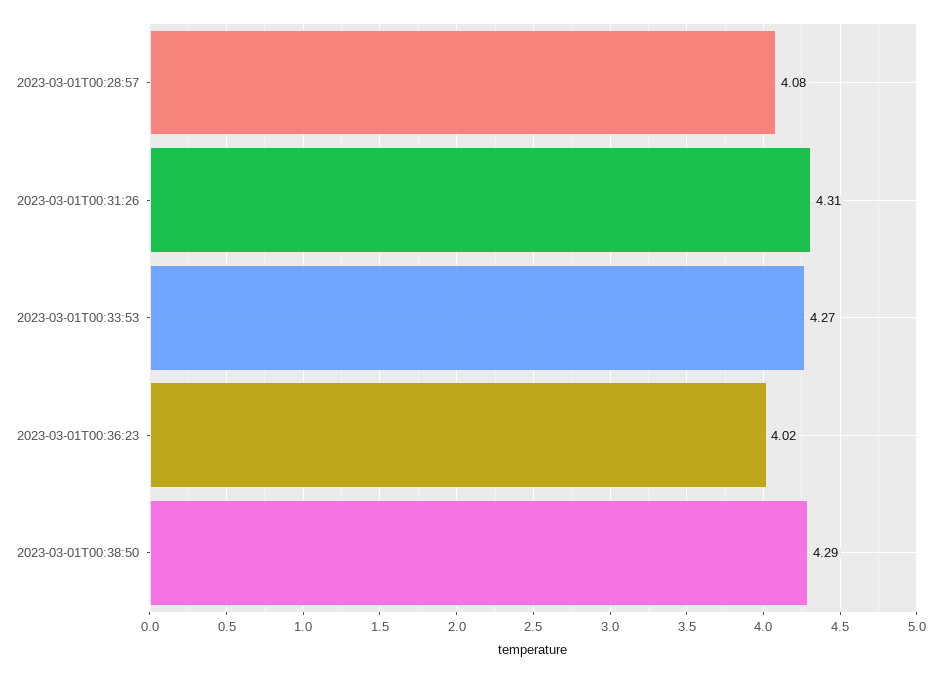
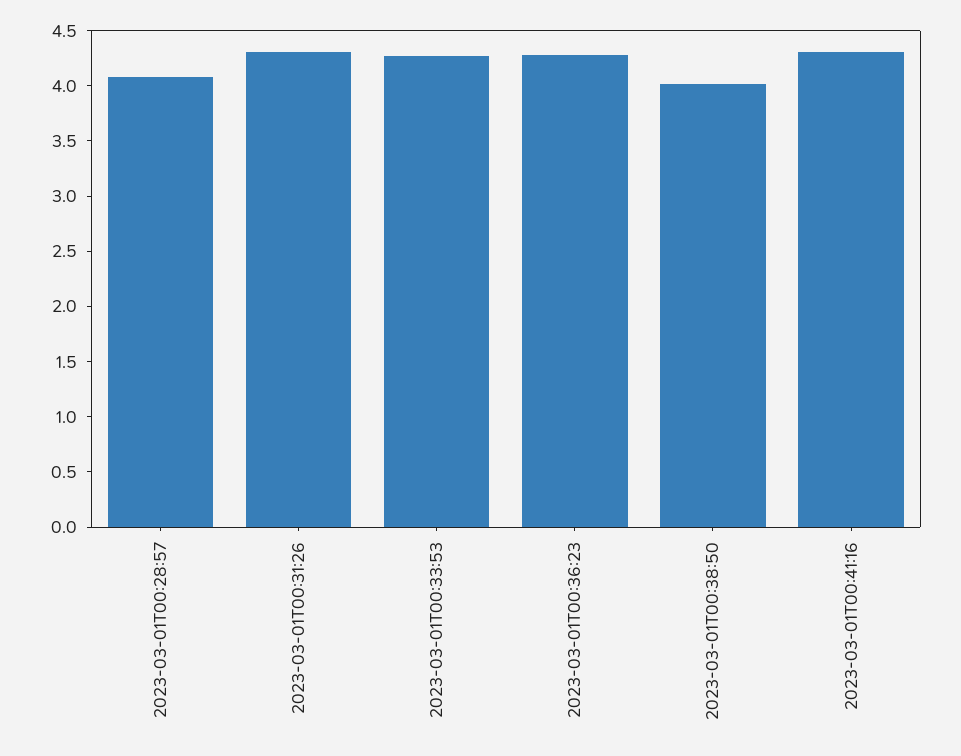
2023-03-01T00:36:23: 4.02 -> 4.3
2023-03-01T00:38:50: 4.29 -> 4
2023-03-01T00:41:16: none -> 4.3

